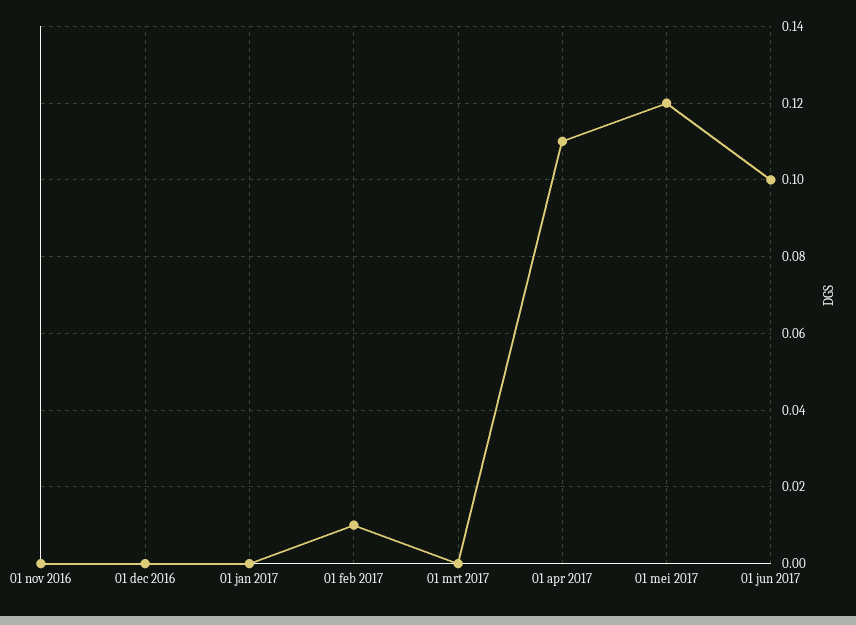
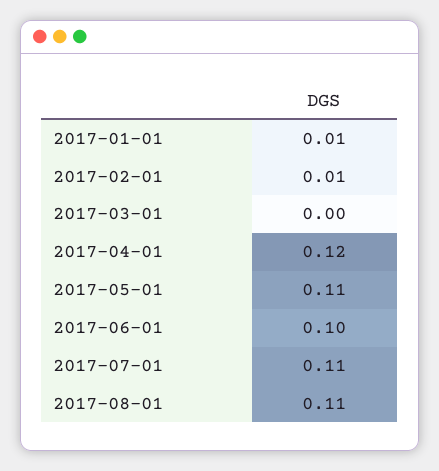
01 nov 2016: 0 -> none
01 dec 2016: 0 -> none
01 jan 2017: 0 -> 0.01
01 apr 2017: 0.11 -> 0.12
01 mei 2017: 0.12 -> 0.11
2017-07-01: none -> 0.11
2017-08-01: none -> 0.11

